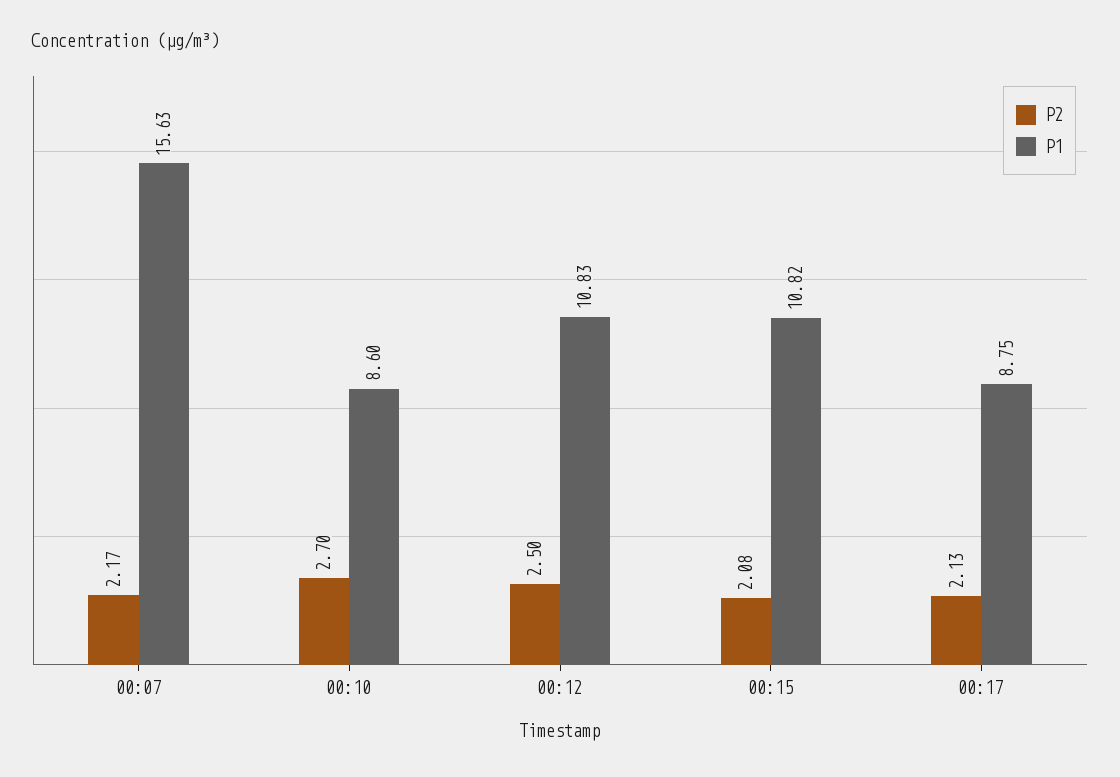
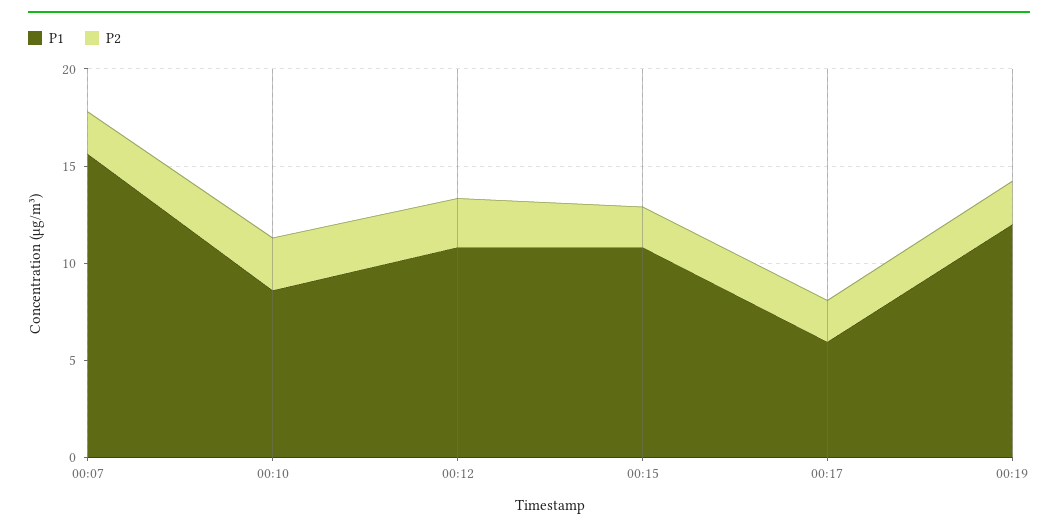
P1, 00:17: 8.75 -> 6
P1, 00:19: none -> 12
P2, 00:19: none -> 2

